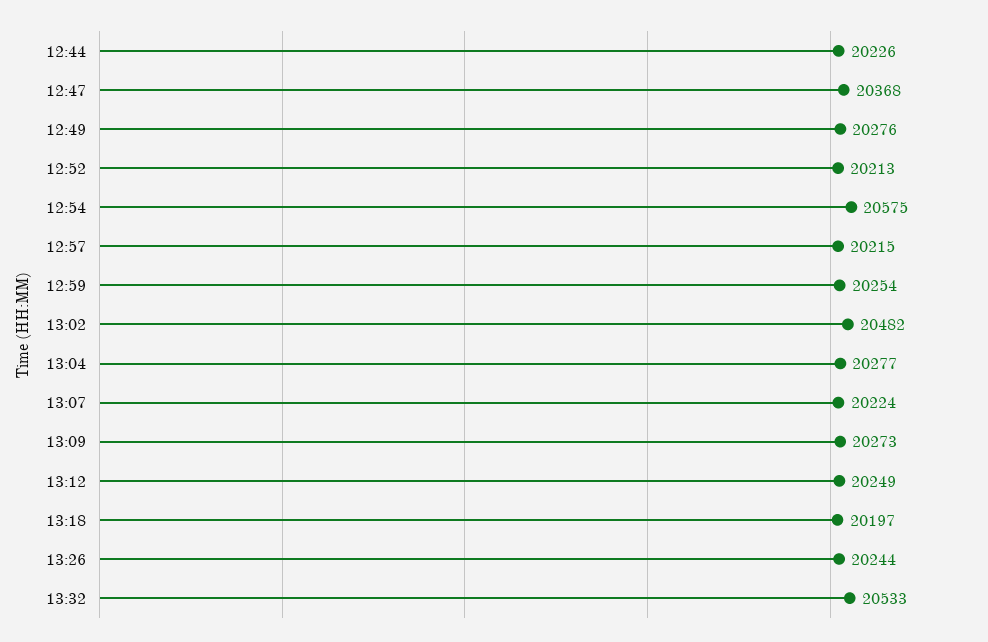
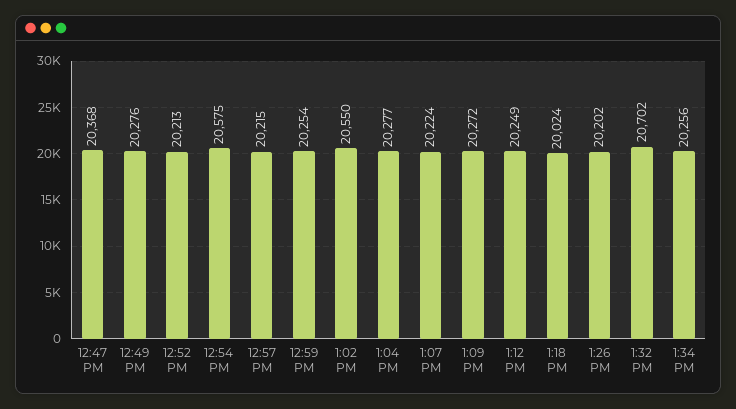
12:44: 20226 -> none
13:02: 20482 -> 20550
13:09: 20273 -> 20272
13:18: 20197 -> 20024
13:26: 20244 -> 20202
13:32: 20533 -> 20702
1:34 PM: none -> 20256

